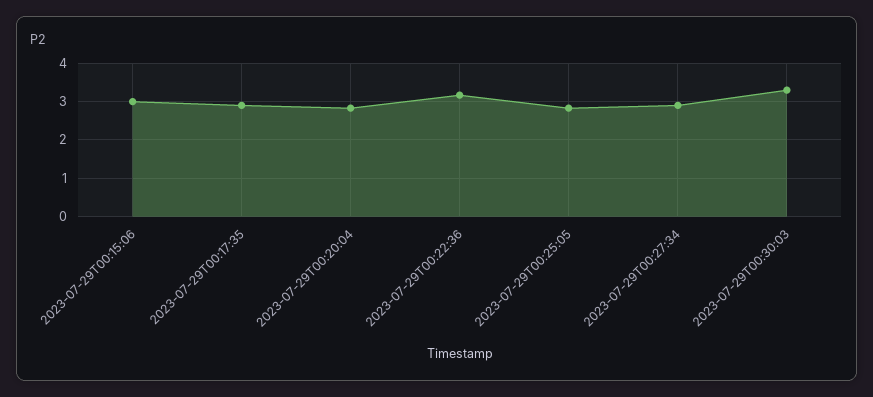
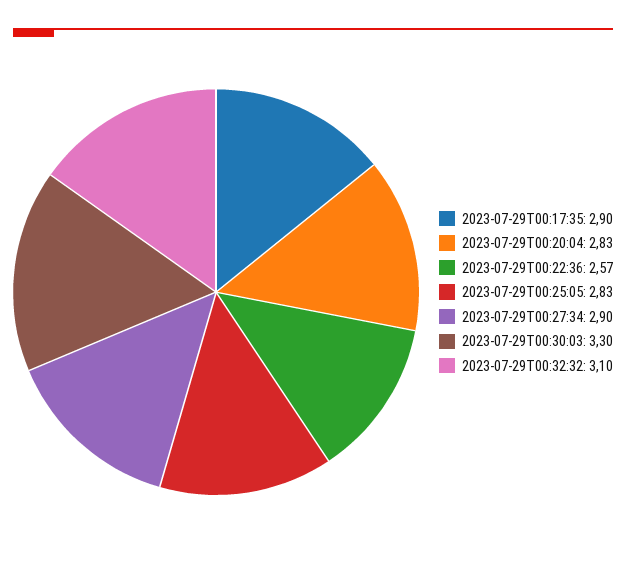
2023-07-29T00:15:06: 3 -> none
2023-07-29T00:22:36: 3.2 -> 2.57
2023-07-29T00:32:32: none -> 3.1

